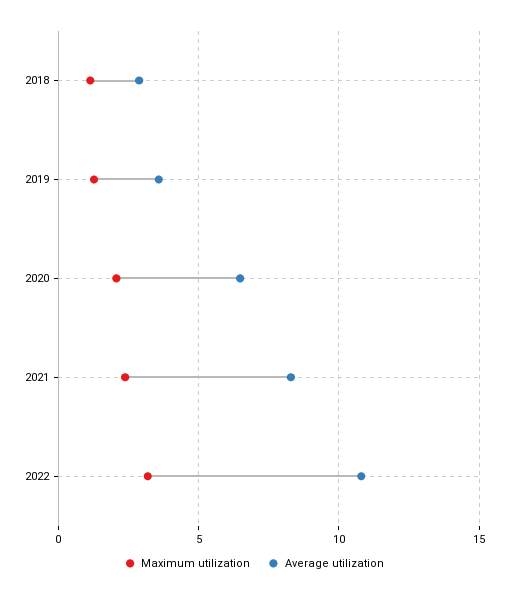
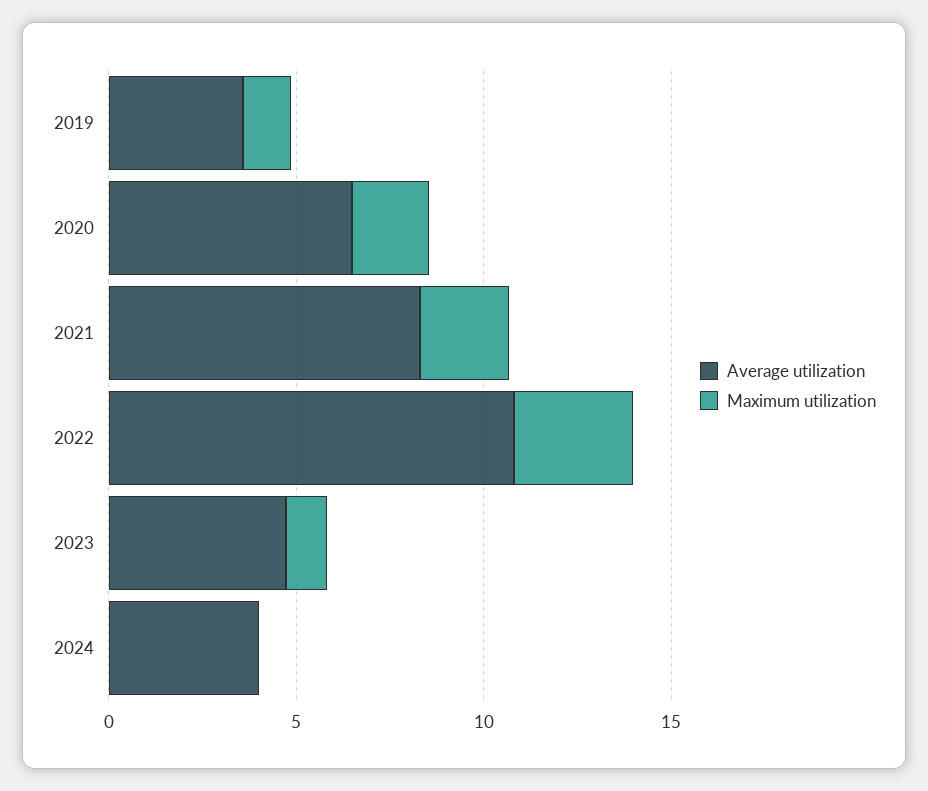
Maximum utilization, 2018: 1 -> none
Average utilization, 2018: 3 -> none
Average utilization, 2023: none -> 5
Maximum utilization, 2023: none -> 1
Average utilization, 2024: none -> 4
Maximum utilization, 2024: none -> 0

